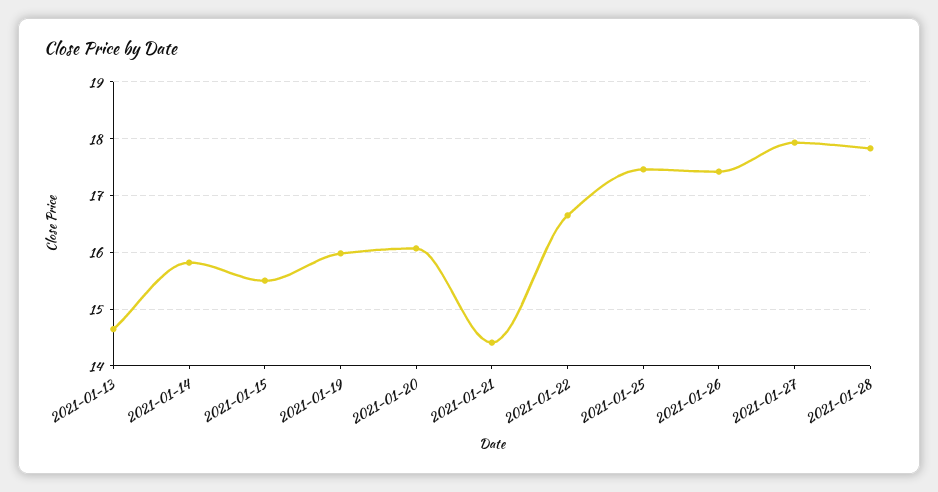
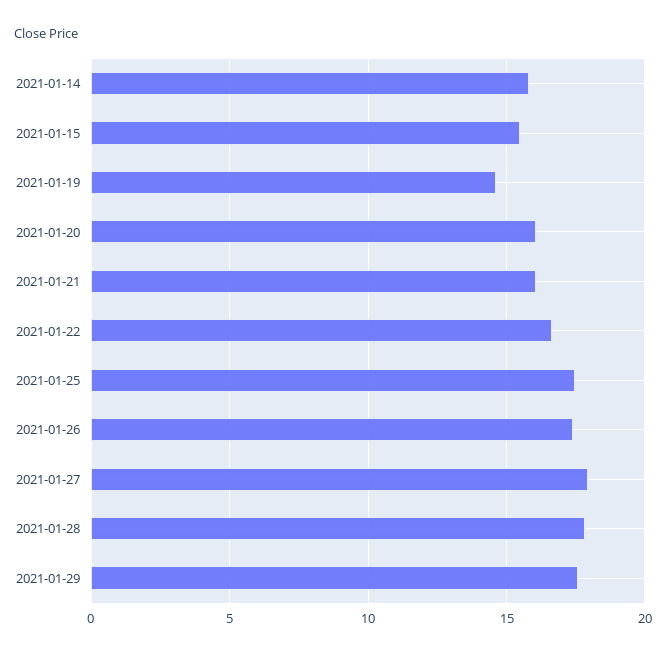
2021-01-13: 14.6 -> none
2021-01-19: 16 -> 14.5
2021-01-21: 14.4 -> 16
2021-01-29: none -> 17.5

